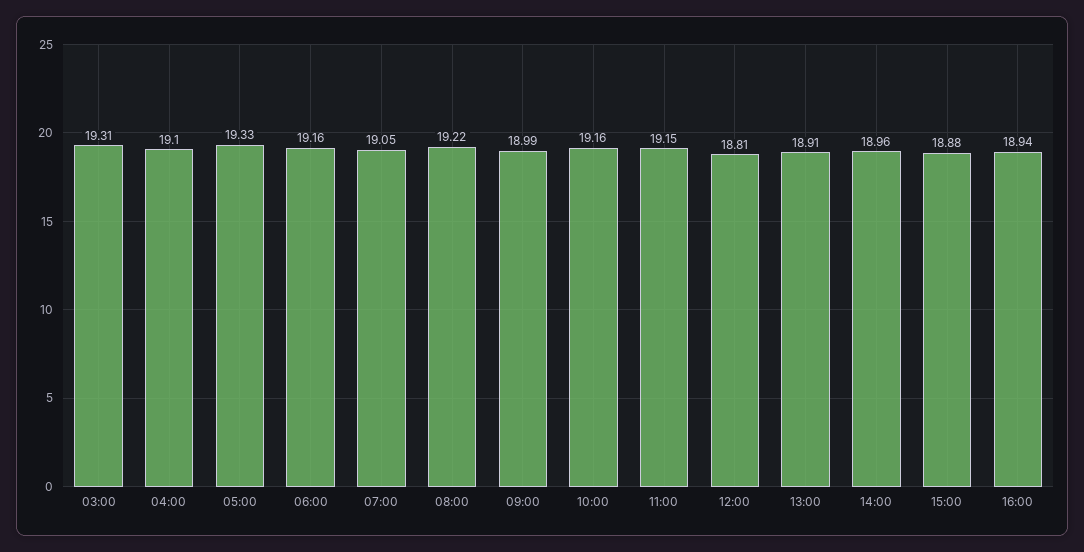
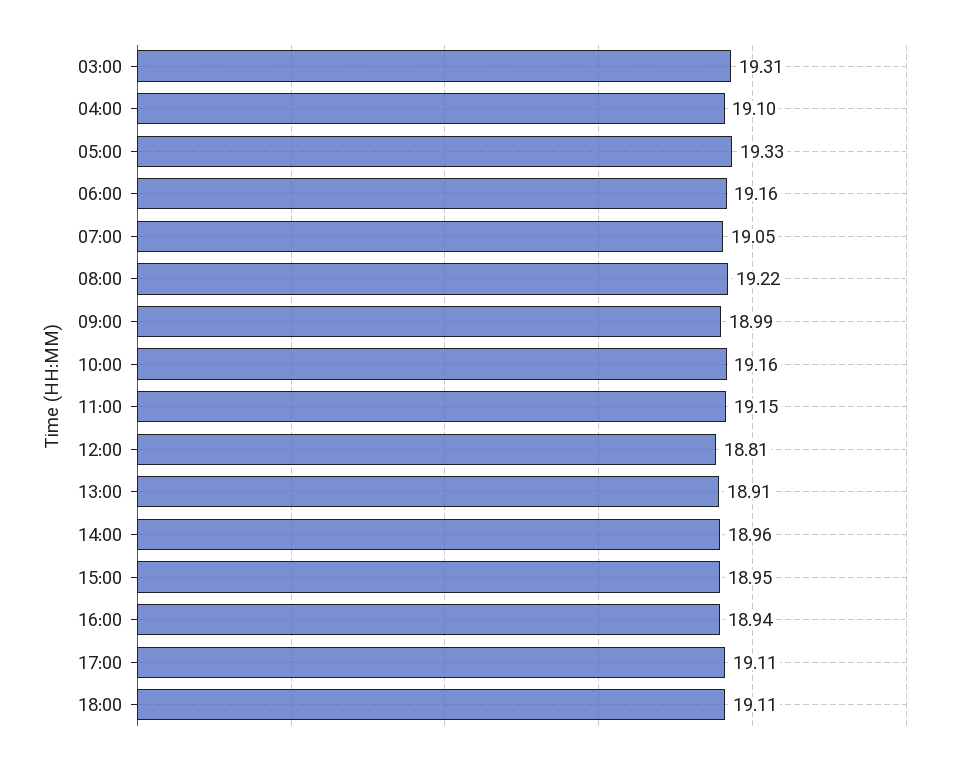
15:00: 18.88 -> 18.95
17:00: none -> 19.11
18:00: none -> 19.11

